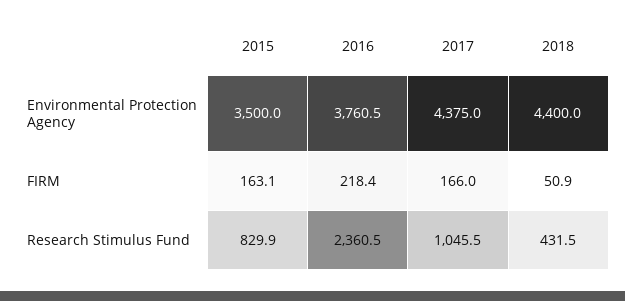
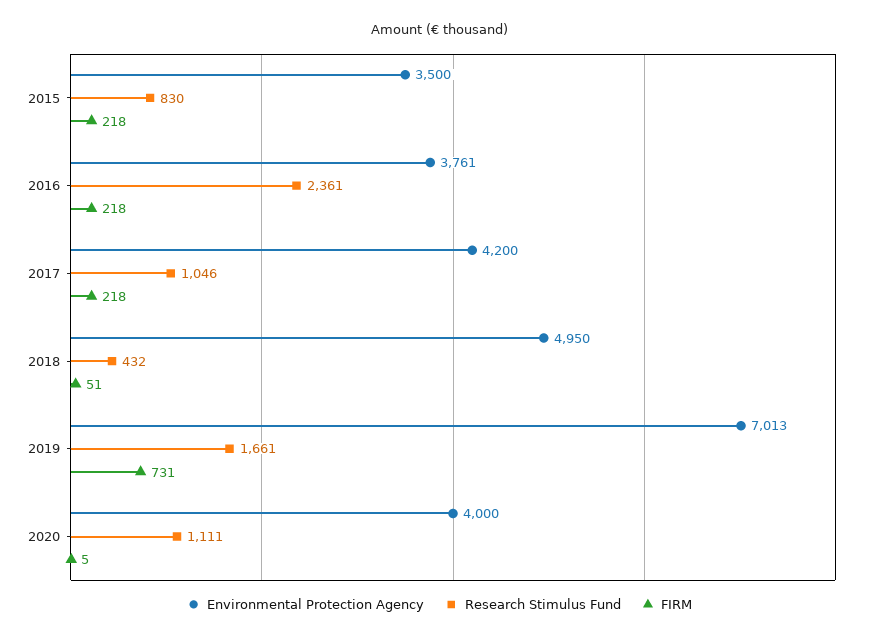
Environmental Protection Agency, 2017: 4375 -> 4200
Environmental Protection Agency, 2018: 4400 -> 4950
FIRM, 2015: 163.1 -> 218
FIRM, 2017: 166 -> 218
Environmental Protection Agency, 2019: none -> 7013
Research Stimulus Fund, 2019: none -> 1661
FIRM, 2019: none -> 731
Environmental Protection Agency, 2020: none -> 4000
Research Stimulus Fund, 2020: none -> 1111
FIRM, 2020: none -> 5

